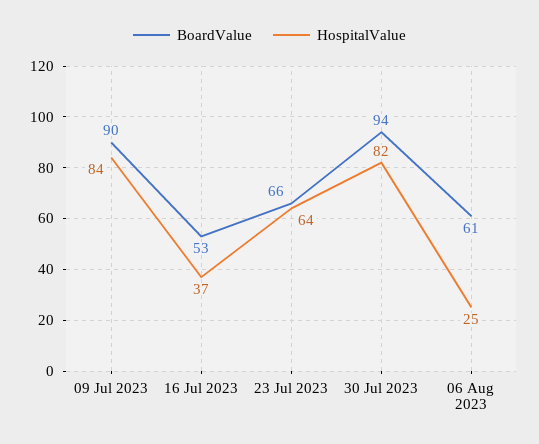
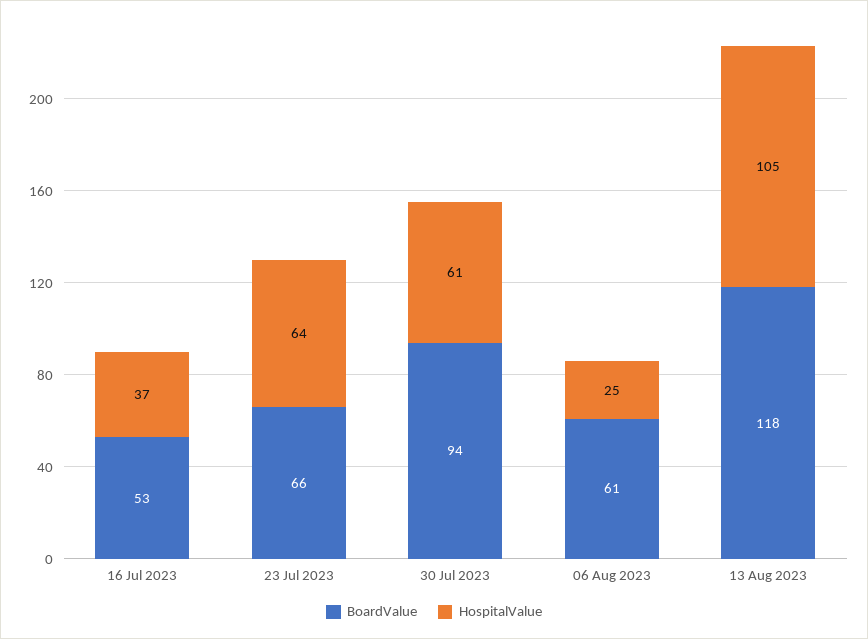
BoardValue, 09 Jul 2023: 90 -> none
HospitalValue, 09 Jul 2023: 84 -> none
HospitalValue, 30 Jul 2023: 82 -> 61
BoardValue, 13 Aug 2023: none -> 118
HospitalValue, 13 Aug 2023: none -> 105

